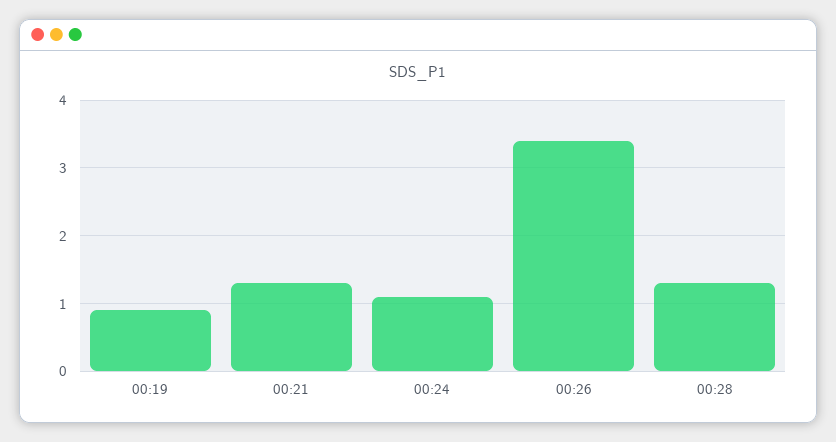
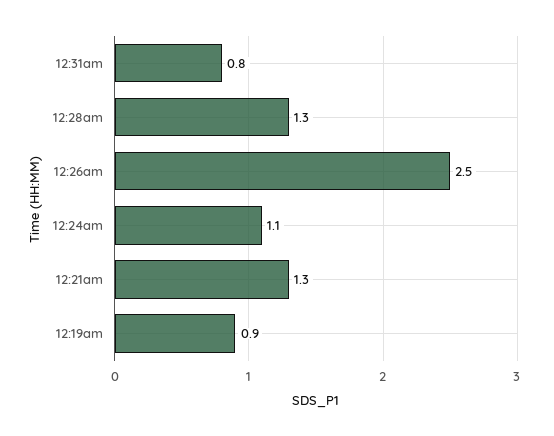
00:26: 3.4 -> 2.5
12:31am: none -> 0.8

